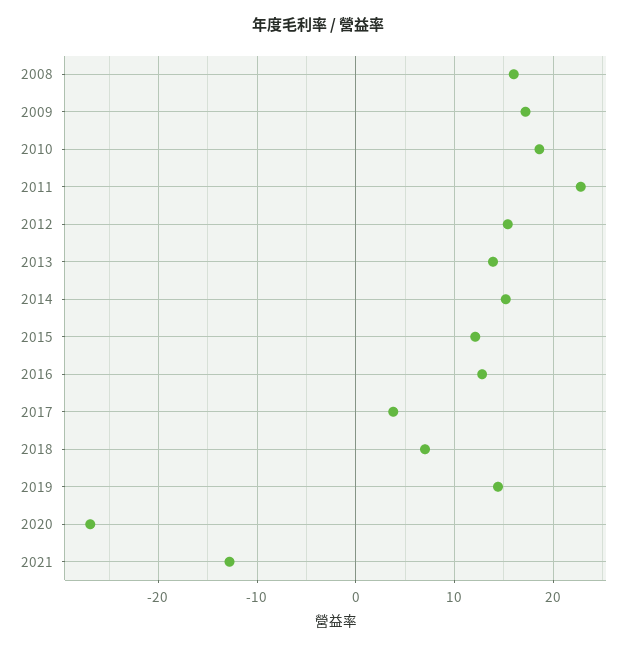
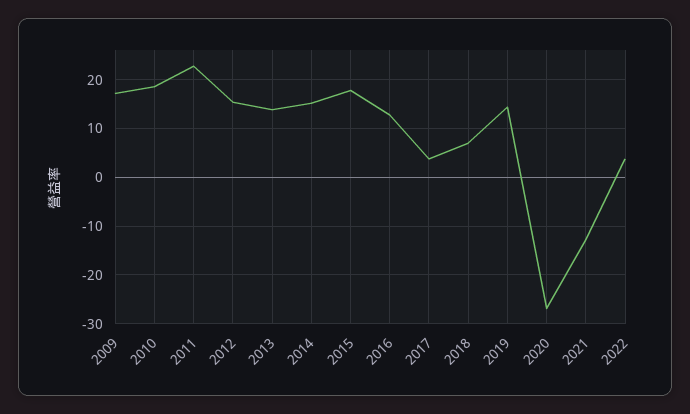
2008: 16 -> none
2015: 12 -> 18
2022: none -> 4

